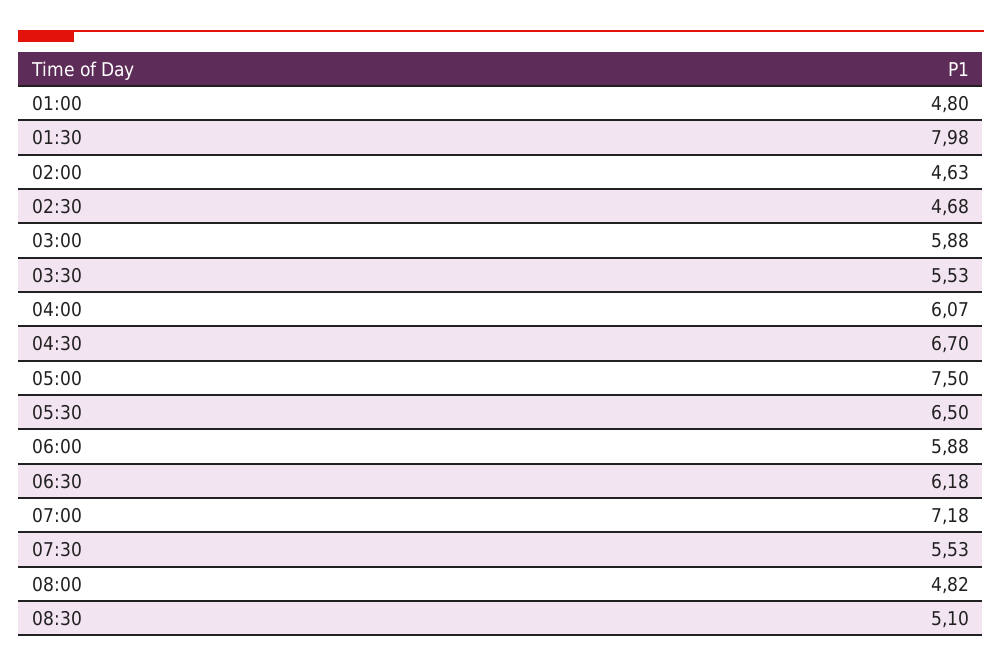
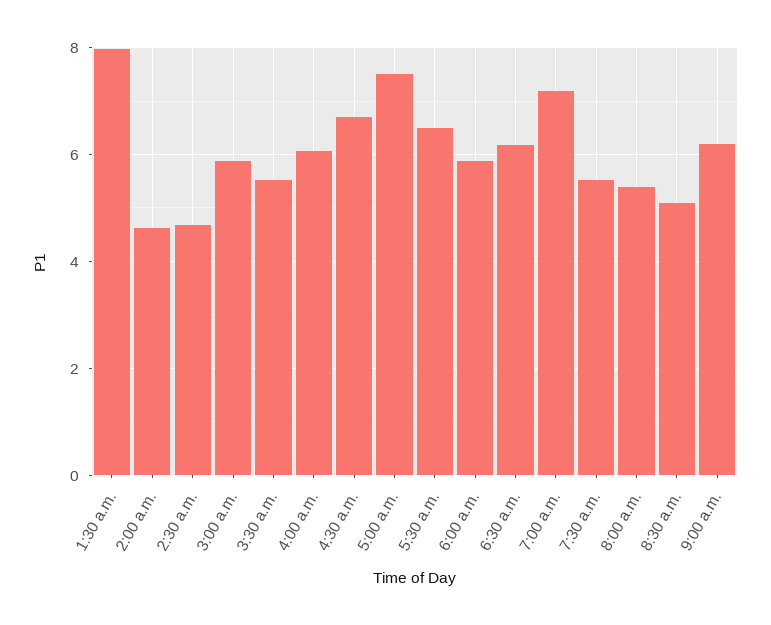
01:00: 4.8 -> none
08:00: 4.82 -> 5.4
9:00 a.m.: none -> 6.2

